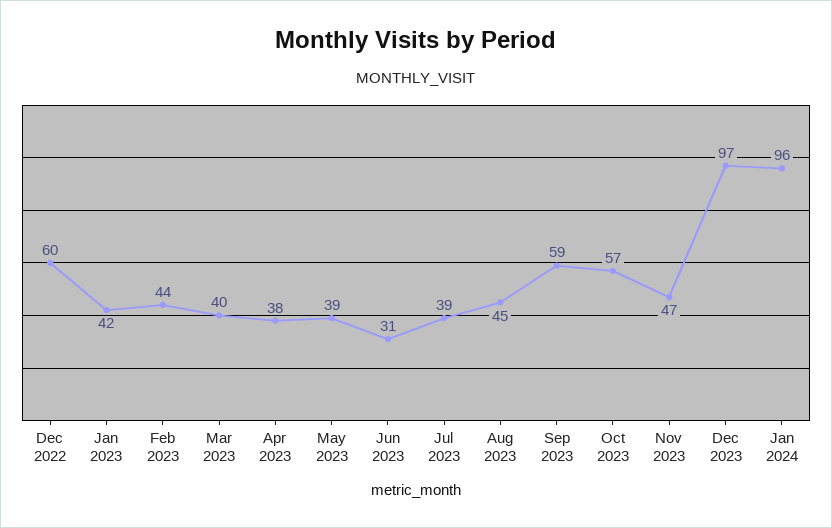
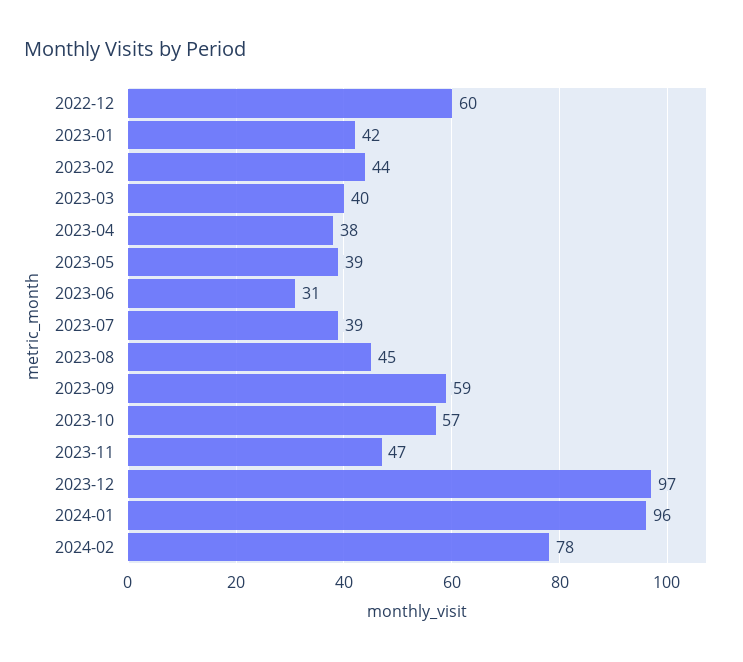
2024-02: none -> 78

